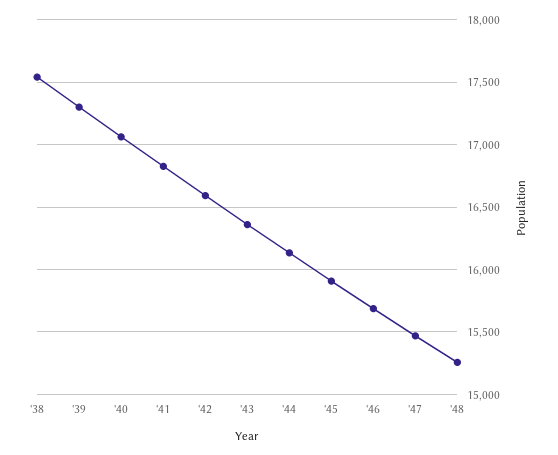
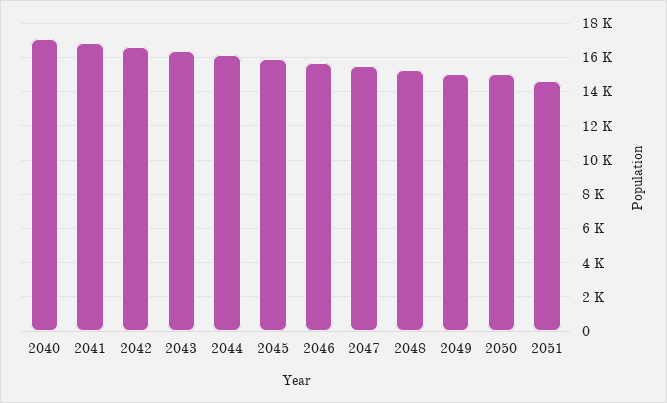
'38: 17550 -> none
'39: 17300 -> none
2049: none -> 15000
2050: none -> 15000
2051: none -> 14500

